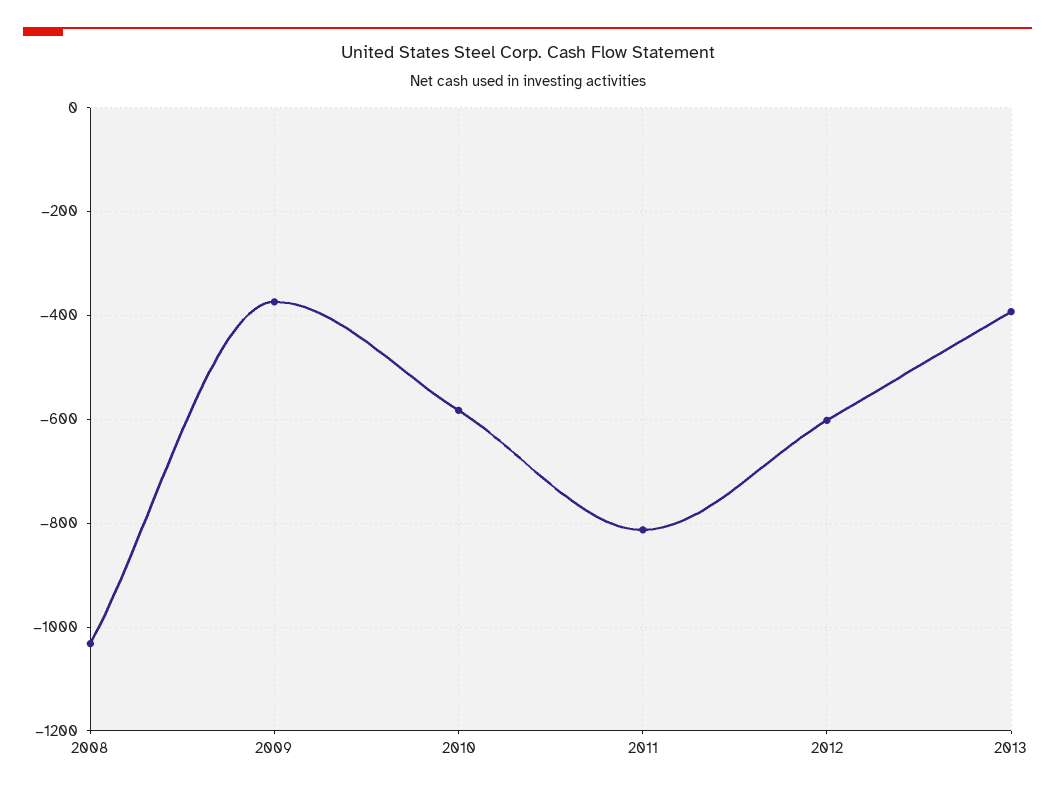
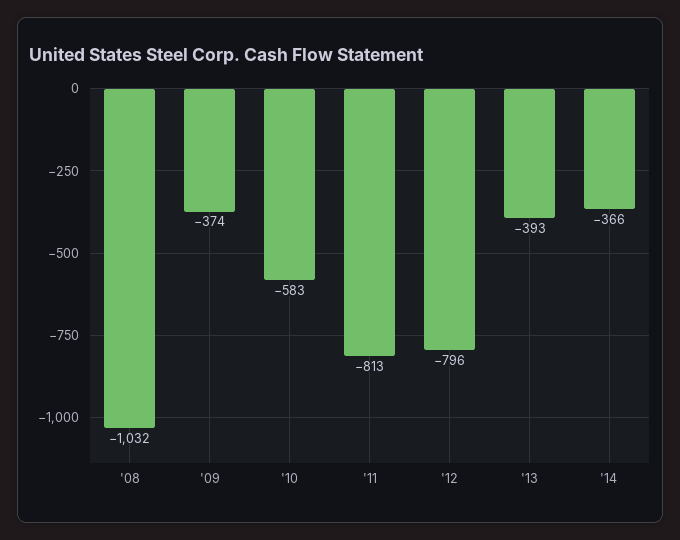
2012: -600 -> -796
'14: none -> -366

